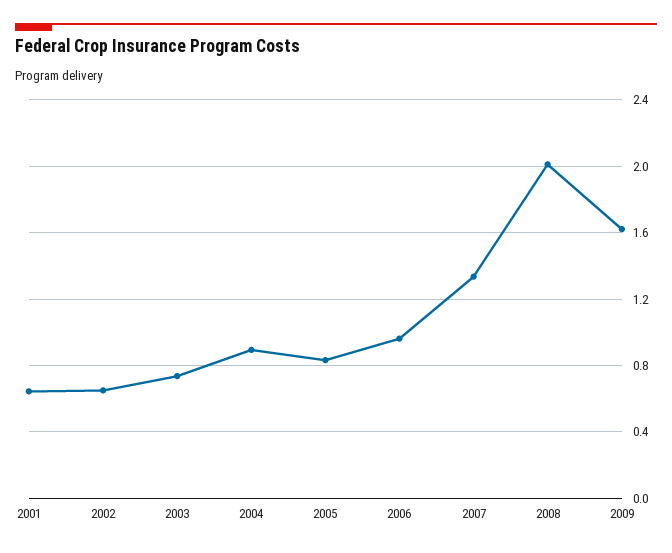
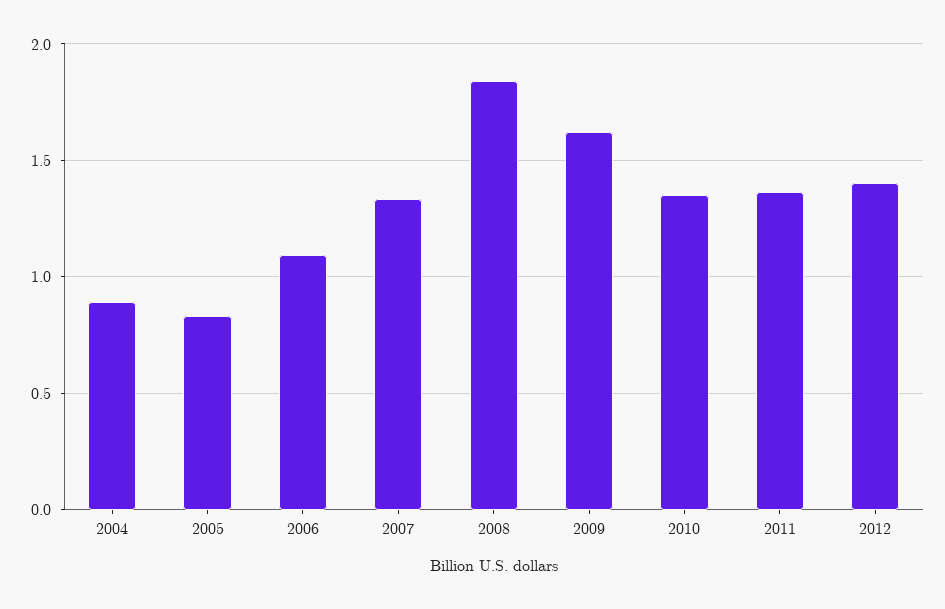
2001: 0.65 -> none
2002: 0.65 -> none
2003: 0.75 -> none
2006: 0.95 -> 1.1
2008: 2 -> 1.85
2010: none -> 1.35
2011: none -> 1.35
2012: none -> 1.4

